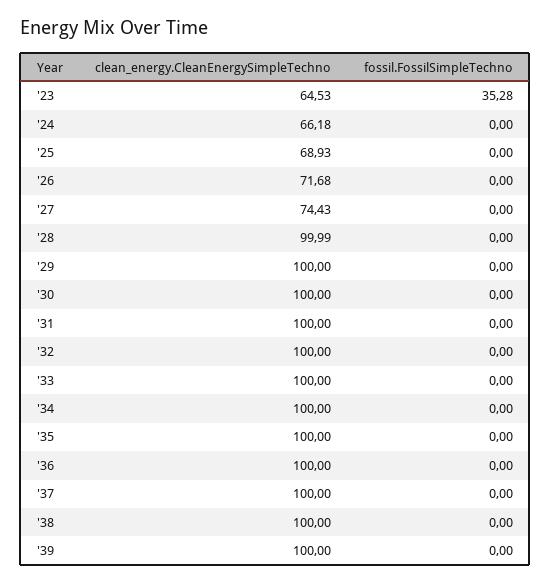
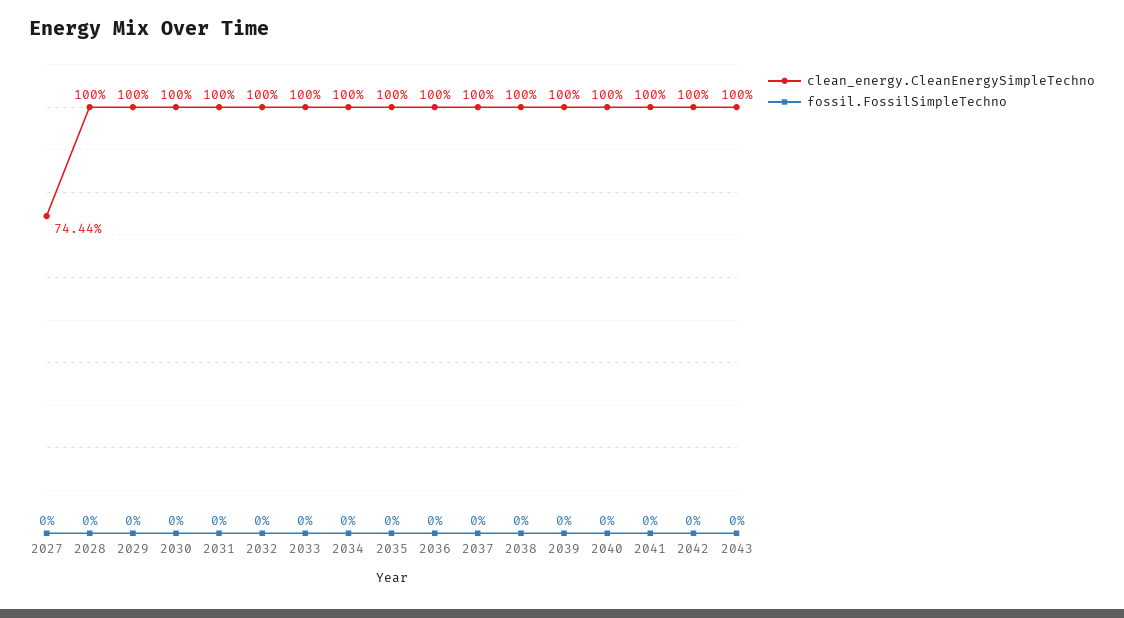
clean_energy.CleanEnergySimpleTechno, '23: 64.53 -> none
fossil.FossilSimpleTechno, '23: 35.28 -> none
clean_energy.CleanEnergySimpleTechno, '24: 66.18 -> none
fossil.FossilSimpleTechno, '24: 0 -> none
clean_energy.CleanEnergySimpleTechno, '25: 68.93 -> none
fossil.FossilSimpleTechno, '25: 0 -> none
clean_energy.CleanEnergySimpleTechno, '26: 71.68 -> none
fossil.FossilSimpleTechno, '26: 0 -> none
clean_energy.CleanEnergySimpleTechno, '27: 74.43 -> 74.44
clean_energy.CleanEnergySimpleTechno, '28: 99.99 -> 100
clean_energy.CleanEnergySimpleTechno, 2040: none -> 100
fossil.FossilSimpleTechno, 2040: none -> 0
clean_energy.CleanEnergySimpleTechno, 2041: none -> 100
fossil.FossilSimpleTechno, 2041: none -> 0
clean_energy.CleanEnergySimpleTechno, 2042: none -> 100
fossil.FossilSimpleTechno, 2042: none -> 0
clean_energy.CleanEnergySimpleTechno, 2043: none -> 100
fossil.FossilSimpleTechno, 2043: none -> 0

